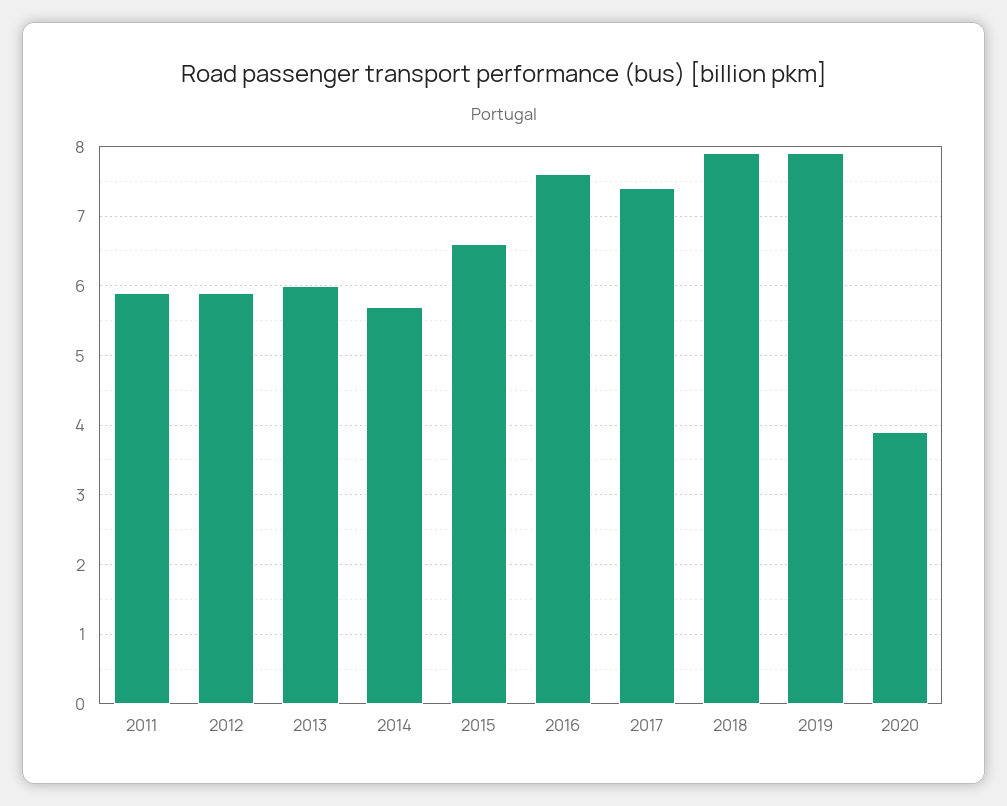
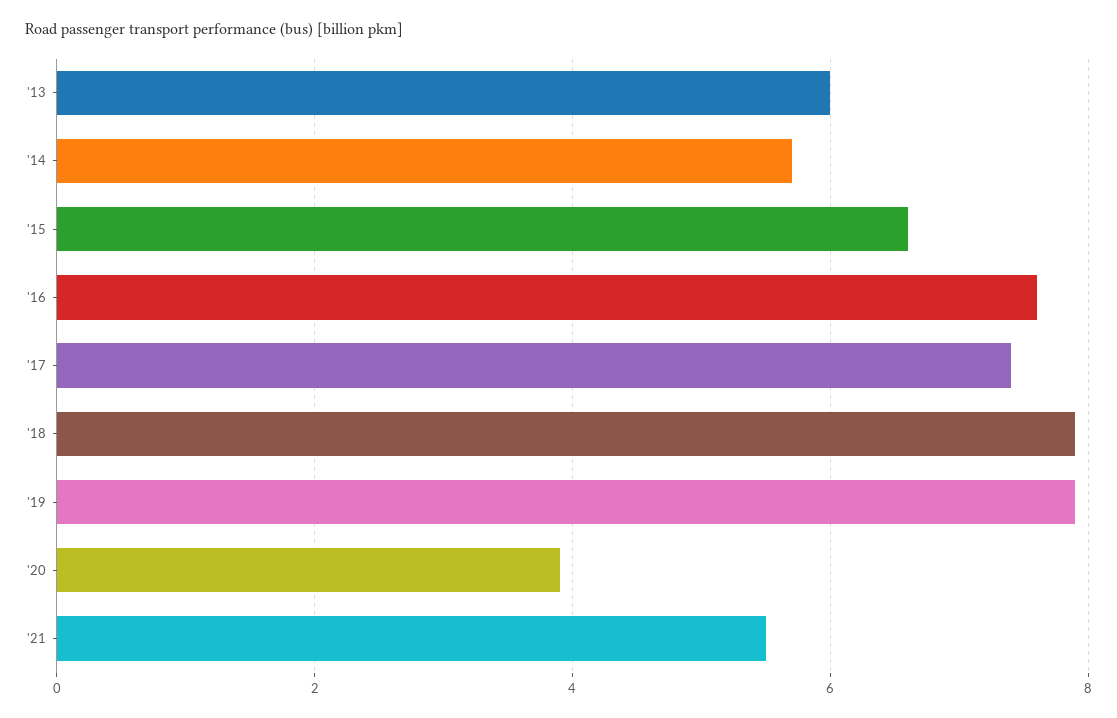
2011: 5.9 -> none
2012: 5.9 -> none
'21: none -> 5.5

